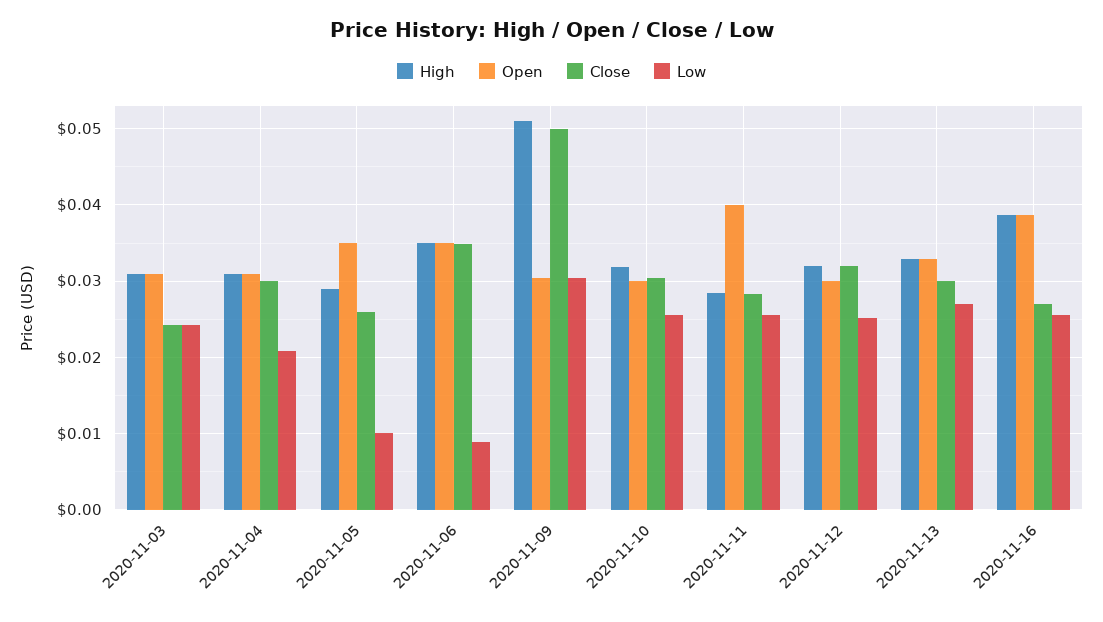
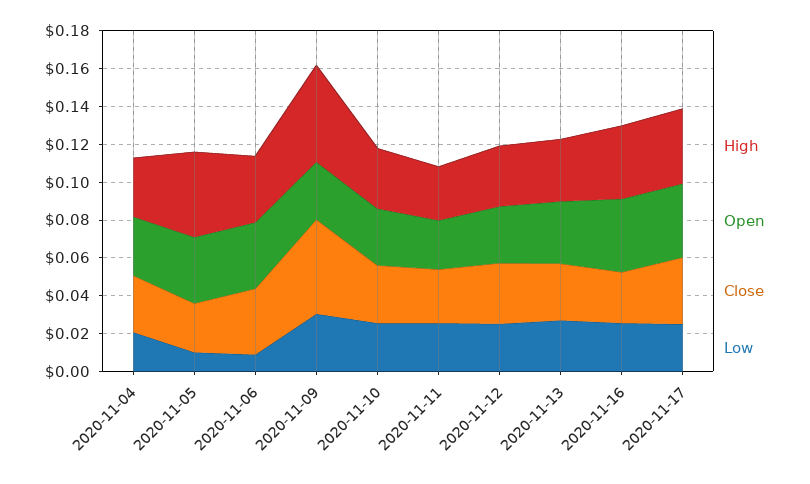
High, 2020-11-03: 0.031 -> none
Open, 2020-11-03: 0.031 -> none
Close, 2020-11-03: 0.024 -> none
Low, 2020-11-03: 0.024 -> none
High, 2020-11-05: 0.029 -> 0.045
Open, 2020-11-11: 0.04 -> 0.025
High, 2020-11-17: none -> 0.04
Open, 2020-11-17: none -> 0.04
Close, 2020-11-17: none -> 0.035
Low, 2020-11-17: none -> 0.025

